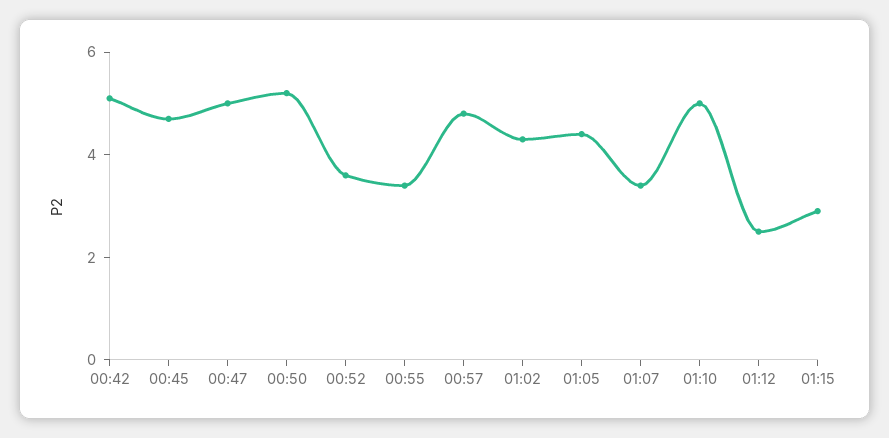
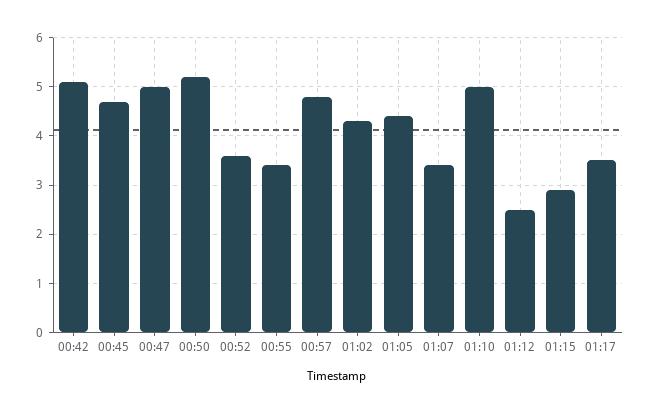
01:17: none -> 3.5

